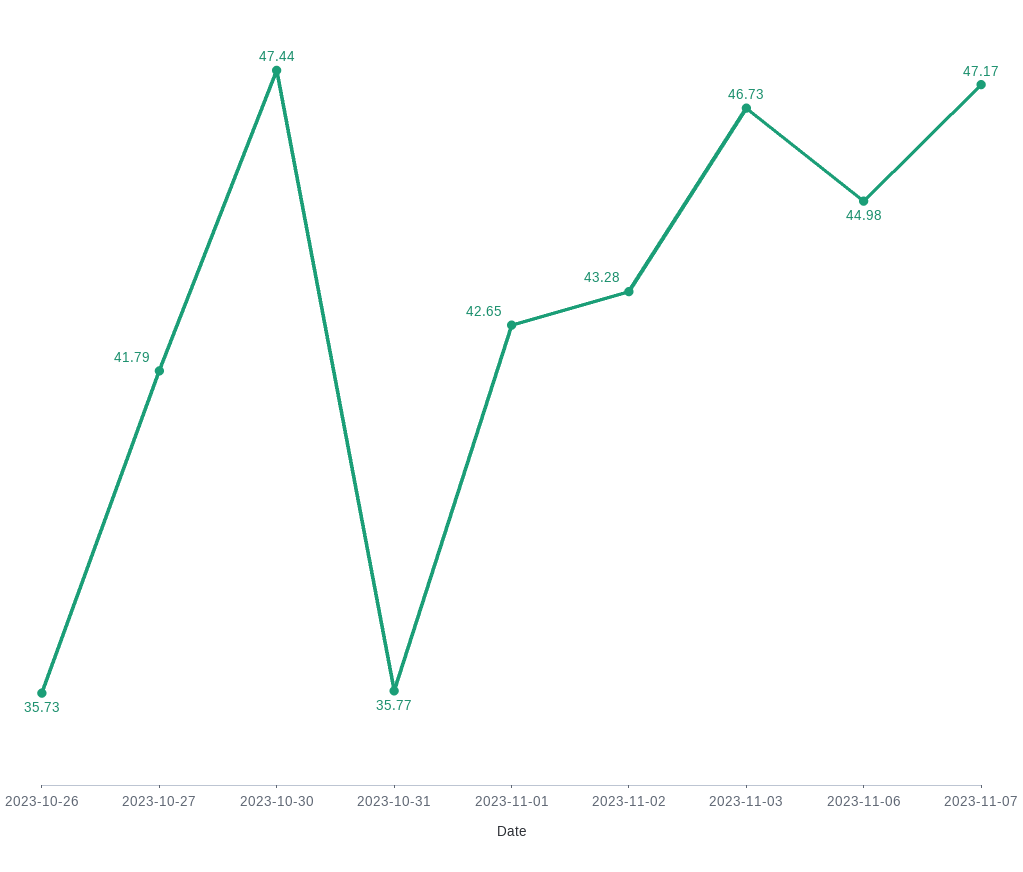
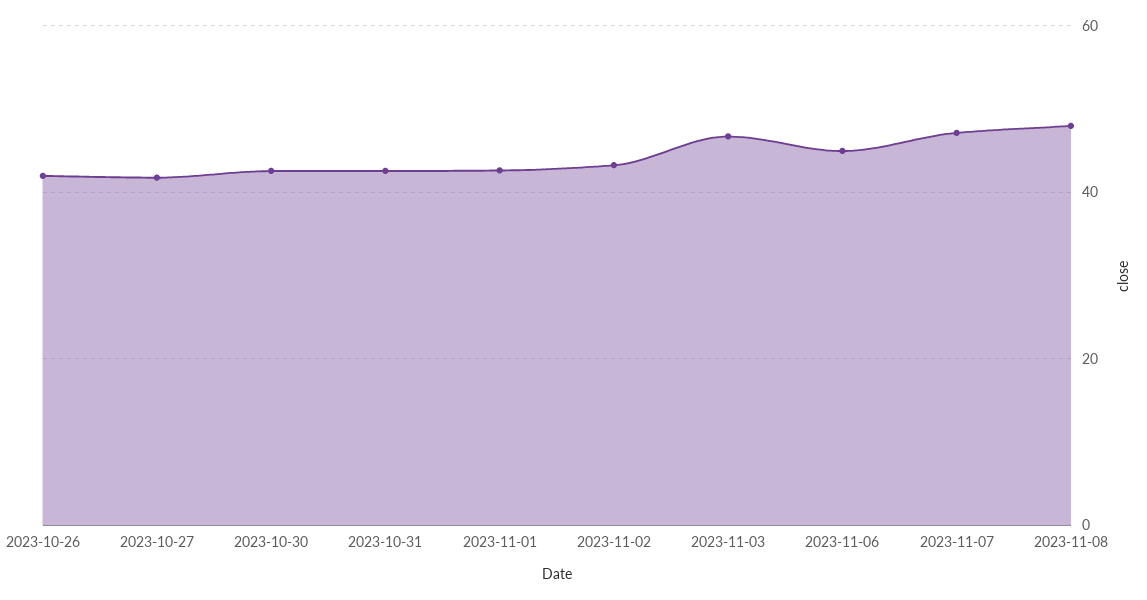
2023-10-26: 35.73 -> 42
2023-10-30: 47.44 -> 42
2023-10-31: 35.77 -> 42
2023-11-08: none -> 48

